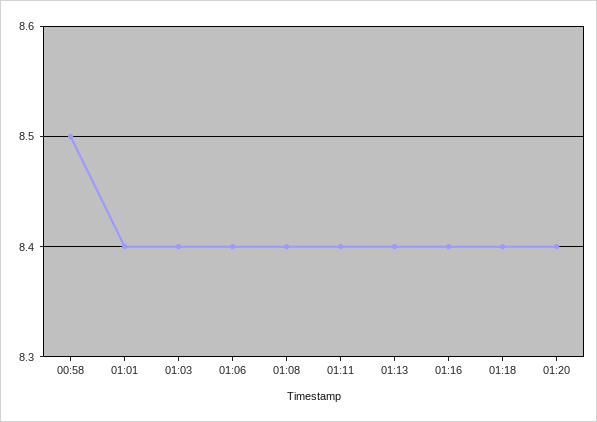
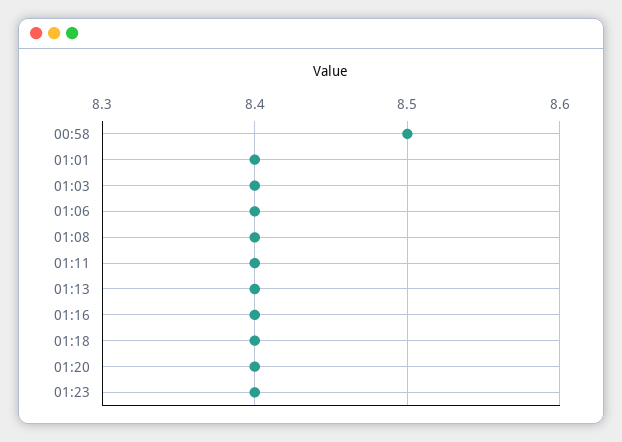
01:23: none -> 8.4

